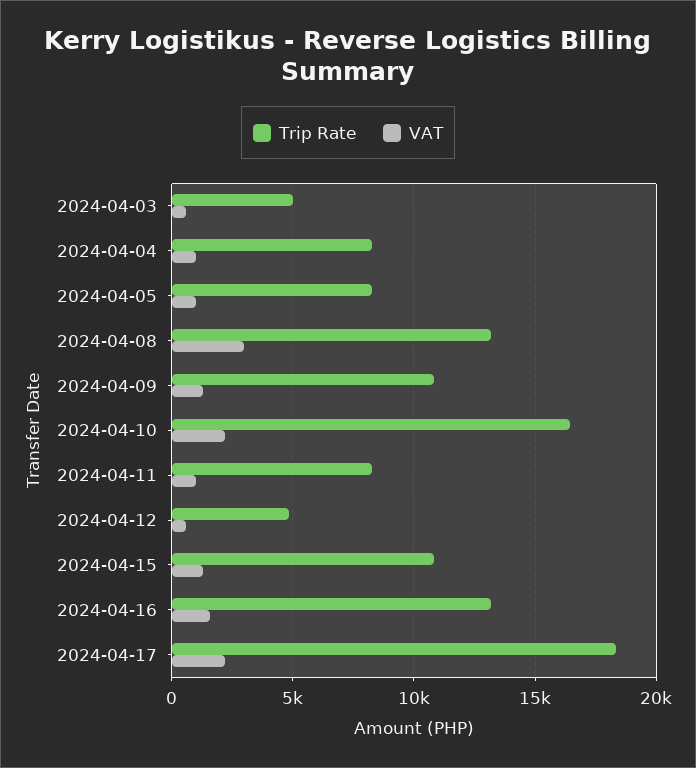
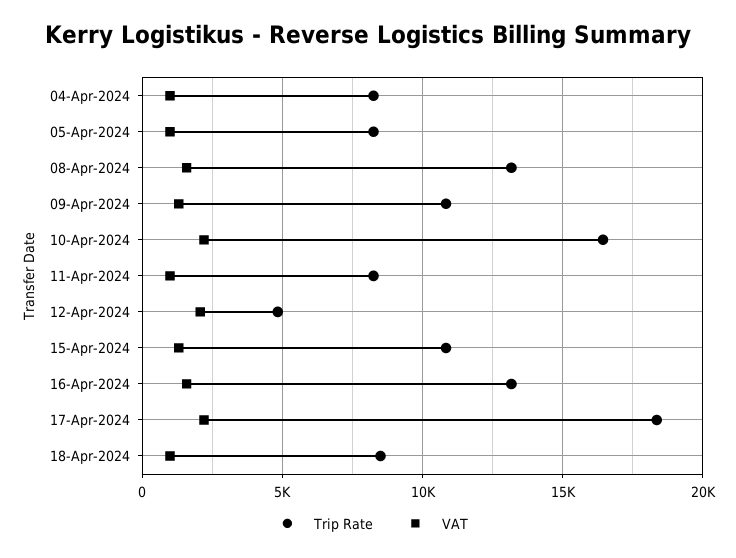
Trip Rate, 2024-04-03: 5000 -> none
VAT, 2024-04-03: 500 -> none
VAT, 2024-04-08: 3000 -> 1500
VAT, 2024-04-12: 500 -> 2000
Trip Rate, 18-Apr-2024: none -> 8500
VAT, 18-Apr-2024: none -> 1000

